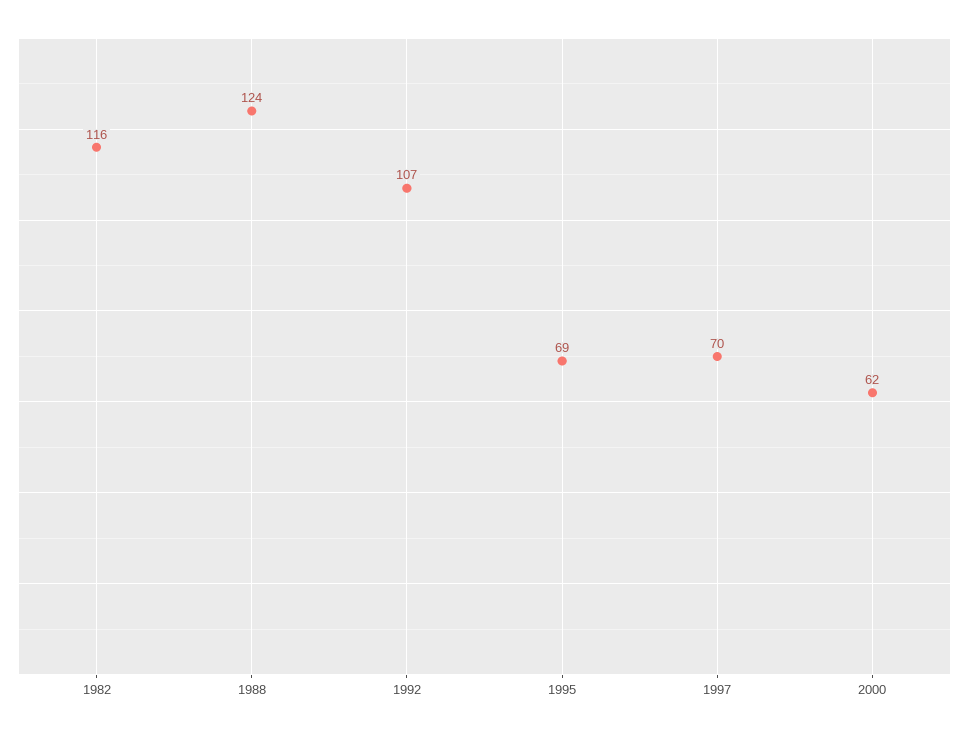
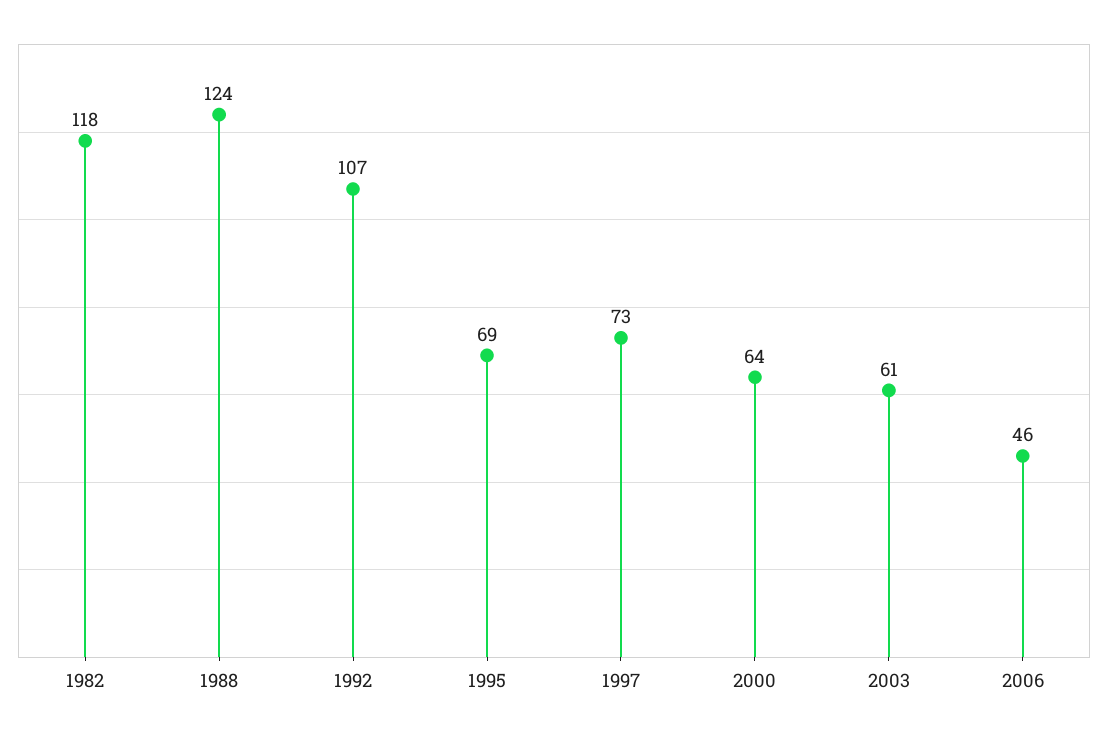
1982: 116 -> 118
1997: 70 -> 73
2000: 62 -> 64
2003: none -> 61
2006: none -> 46

